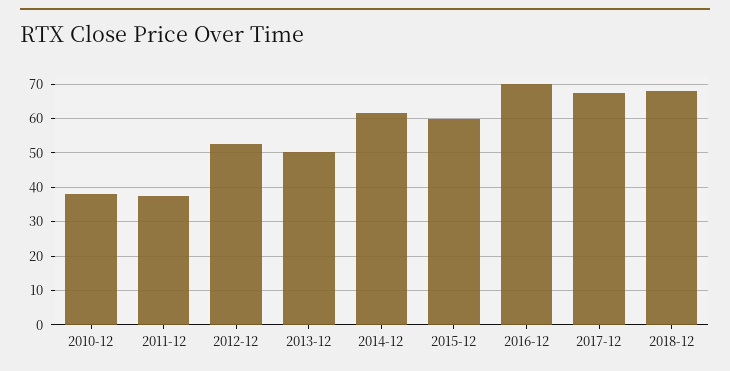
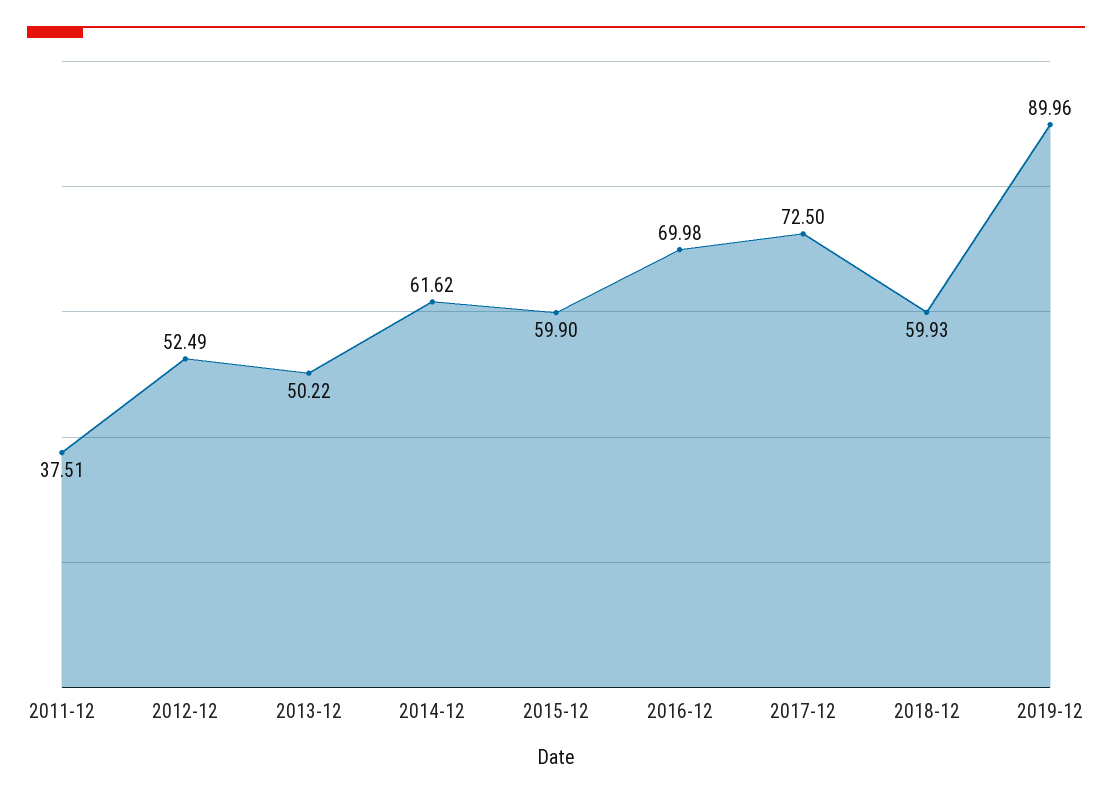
2010-12: 38 -> none
2017-12: 68 -> 72.5
2018-12: 68 -> 59.93
2019-12: none -> 89.96

